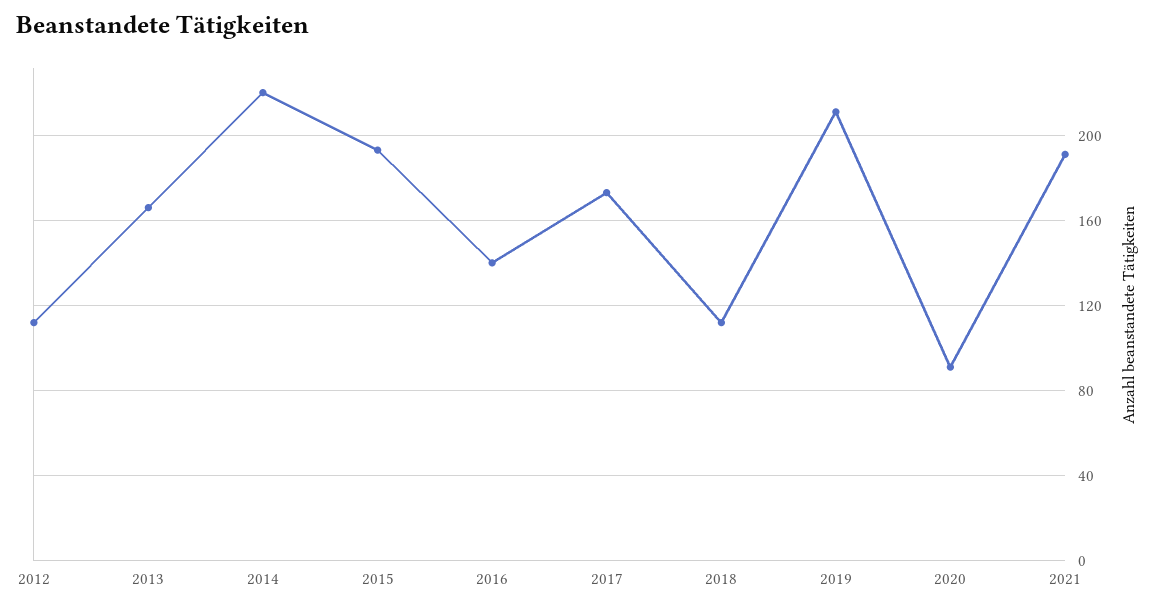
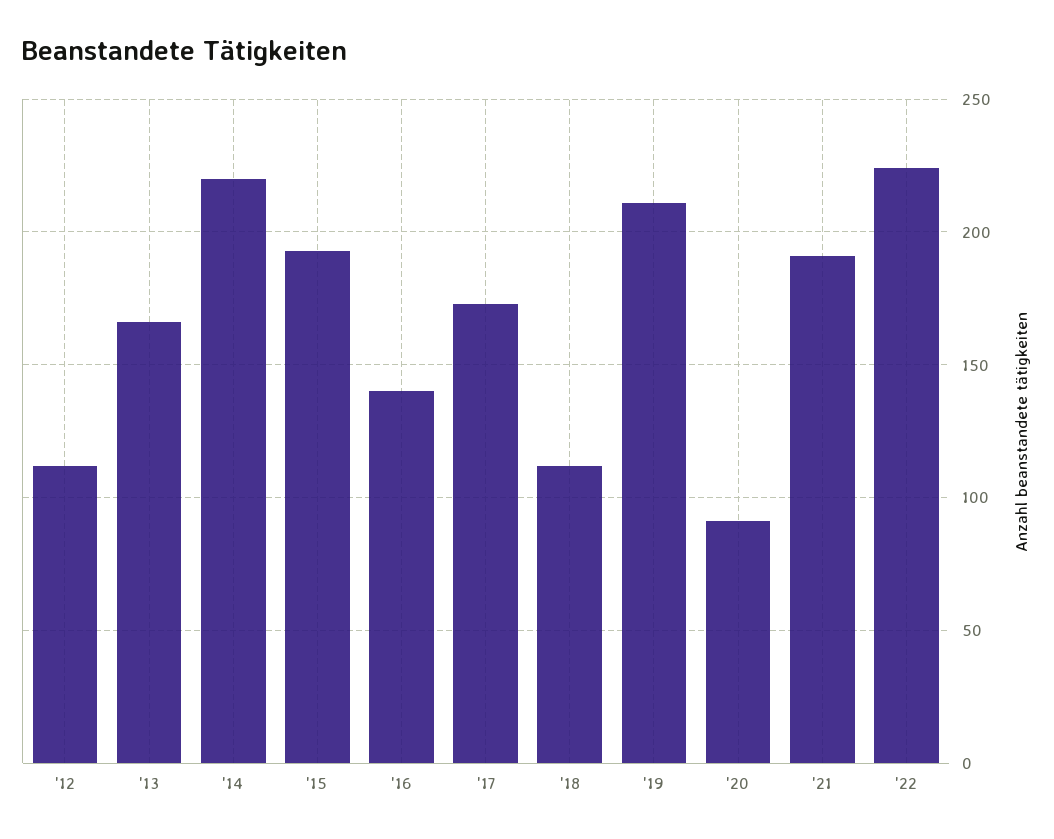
'22: none -> 225

